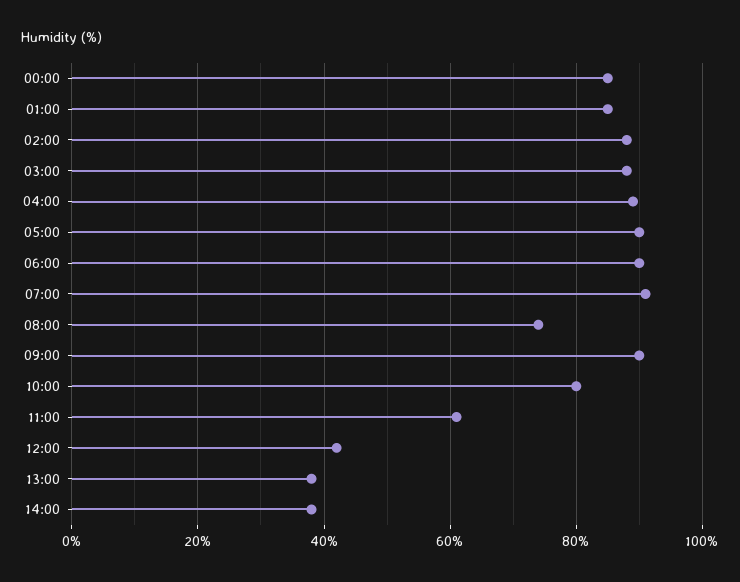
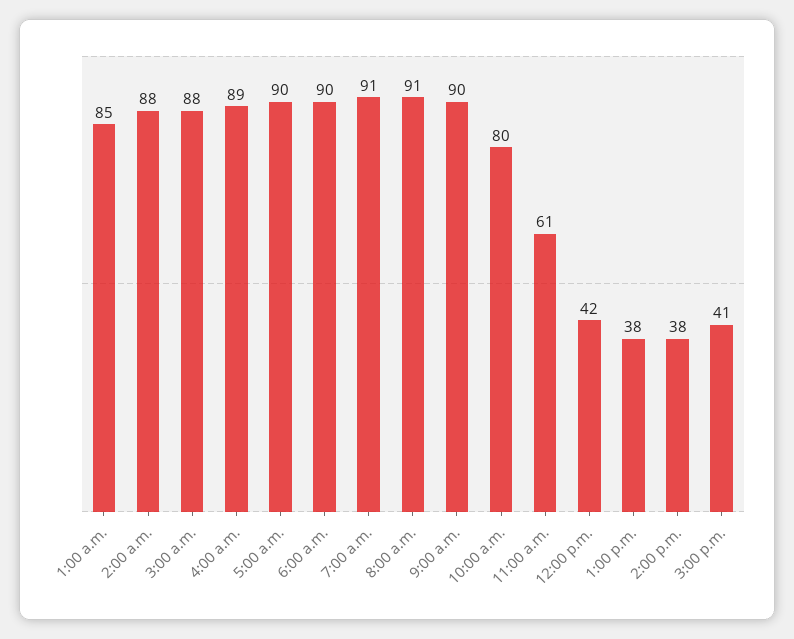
00:00: 85 -> none
08:00: 75 -> 91
3:00 p.m.: none -> 41

